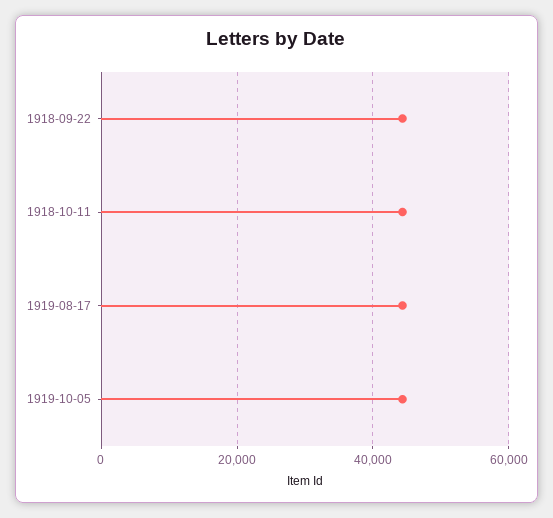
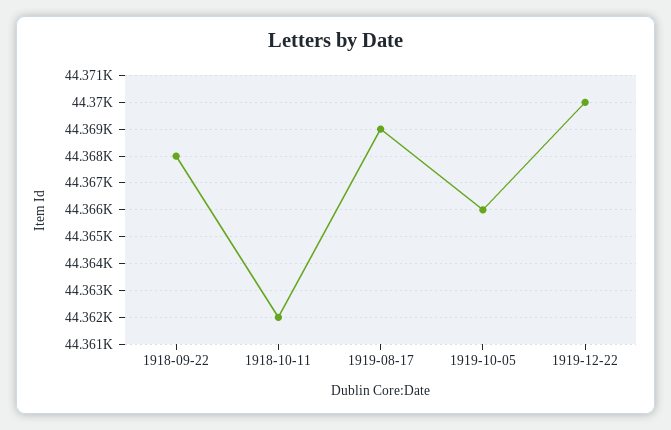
1919-12-22: none -> 44370

